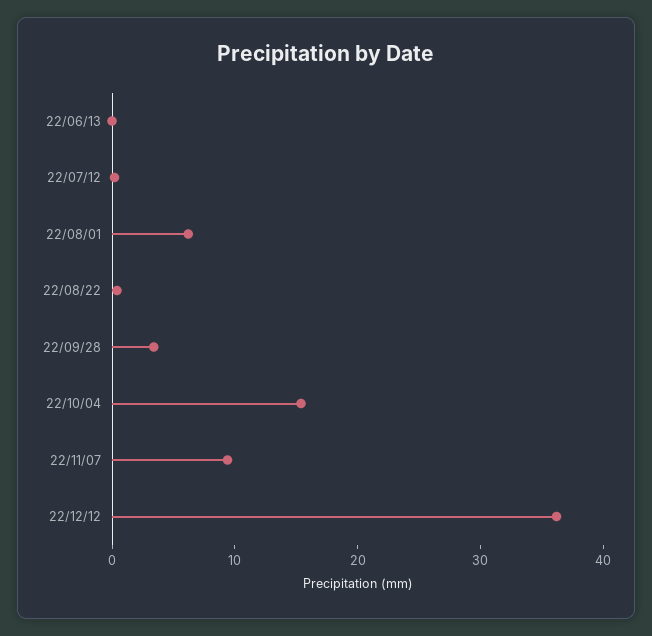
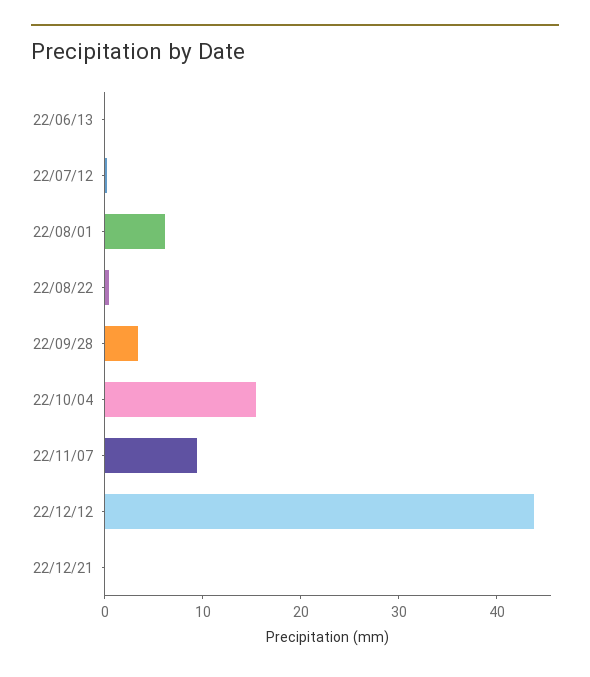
22/12/12: 36 -> 44
22/12/21: none -> 0

